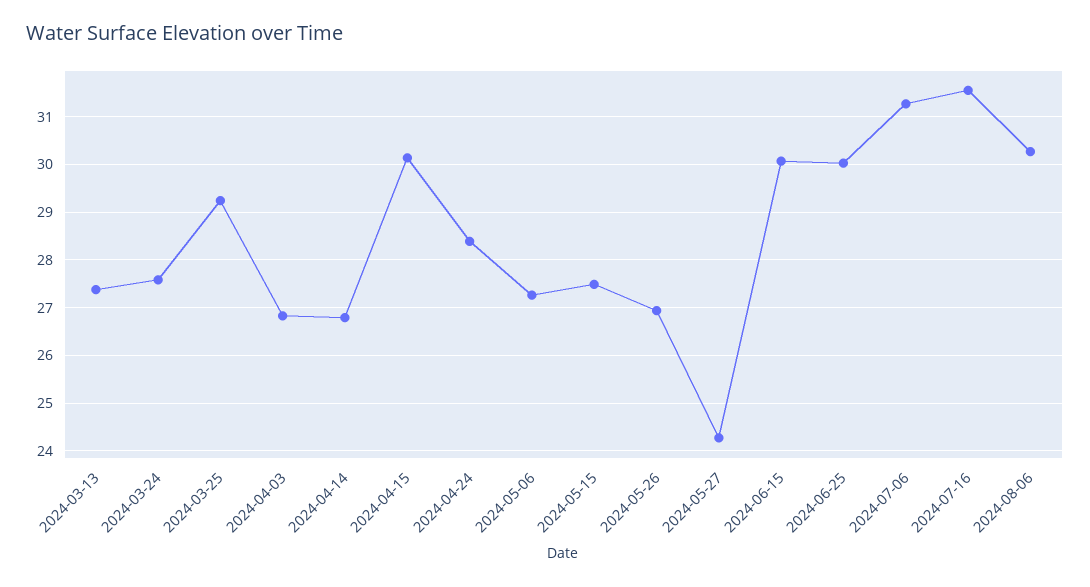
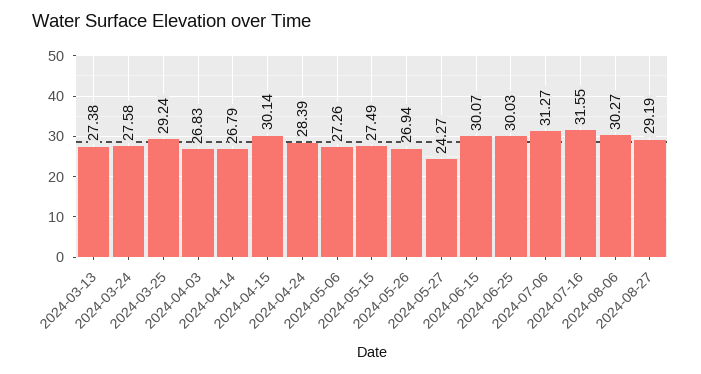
2024-08-27: none -> 29.19

